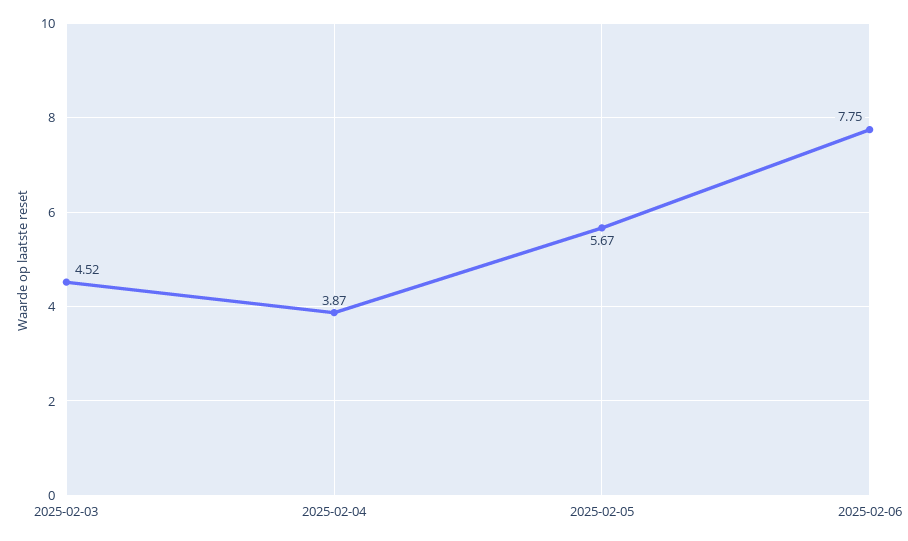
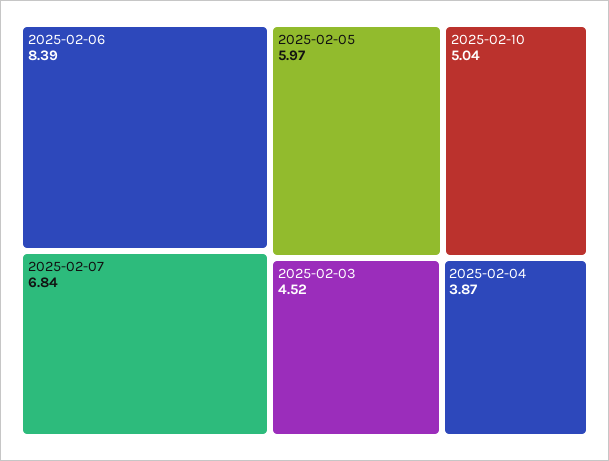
2025-02-05: 5.67 -> 5.97
2025-02-06: 7.75 -> 8.39
2025-02-07: none -> 6.84
2025-02-10: none -> 5.04

